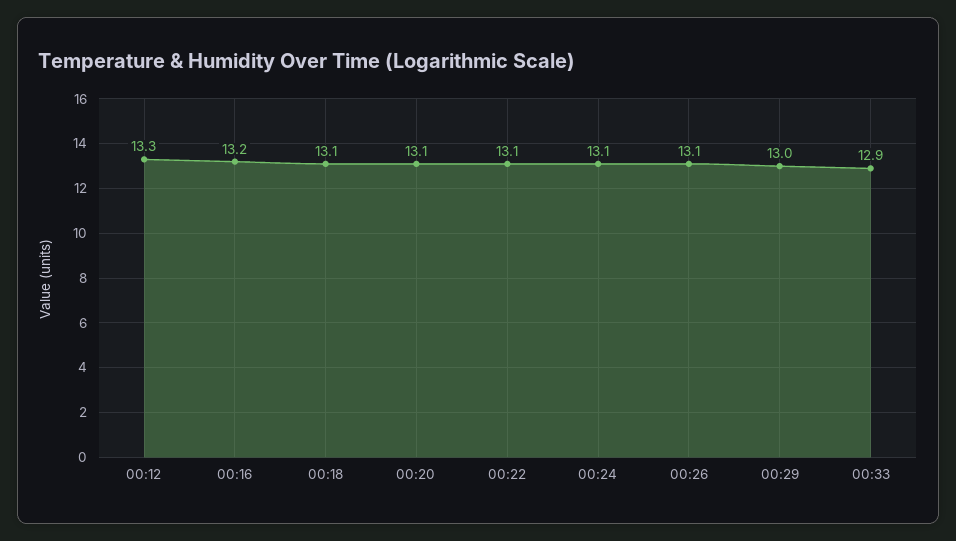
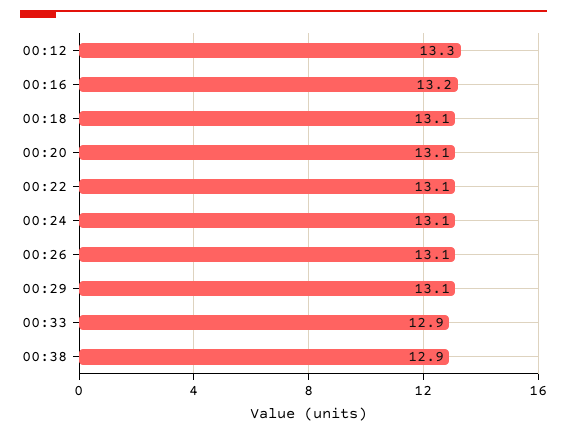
00:29: 13 -> 13.1
00:38: none -> 12.9

